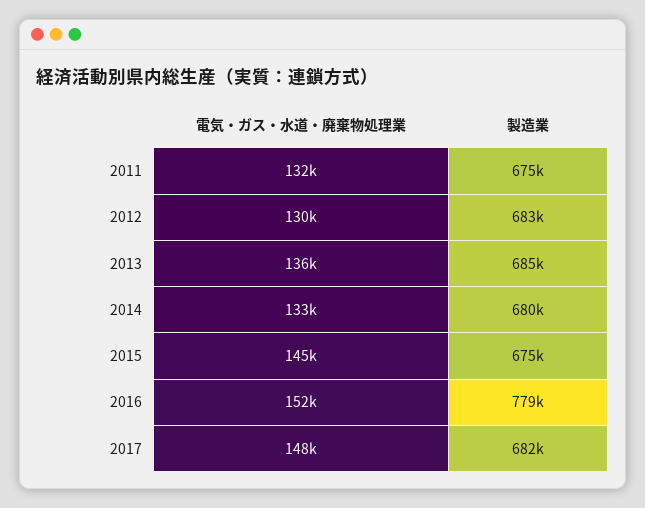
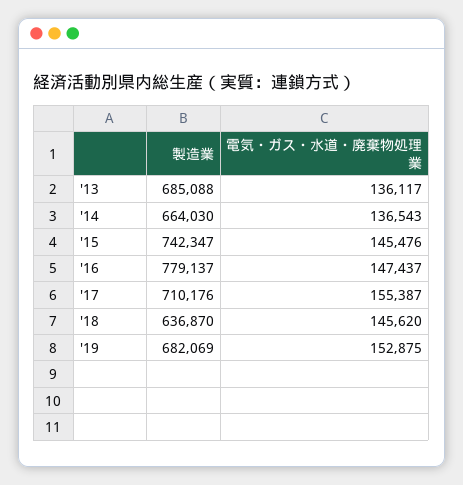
電気・ガス・水道・廃棄物処理業, 2011: 132000 -> none
製造業, 2011: 675000 -> none
電気・ガス・水道・廃棄物処理業, 2012: 130000 -> none
製造業, 2012: 683000 -> none
電気・ガス・水道・廃棄物処理業, 2014: 133000 -> 136543
製造業, 2014: 680000 -> 664030
製造業, 2015: 675000 -> 742347
電気・ガス・水道・廃棄物処理業, 2016: 152000 -> 147437
電気・ガス・水道・廃棄物処理業, 2017: 148000 -> 155387
製造業, 2017: 682000 -> 710176
製造業, '18: none -> 636870
電気・ガス・水道・廃棄物処理業, '18: none -> 145620
製造業, '19: none -> 682069
電気・ガス・水道・廃棄物処理業, '19: none -> 152875

